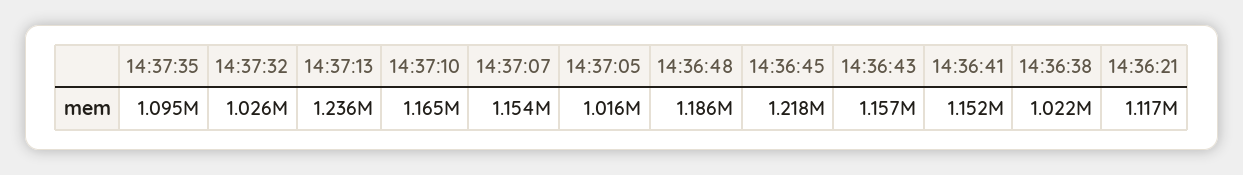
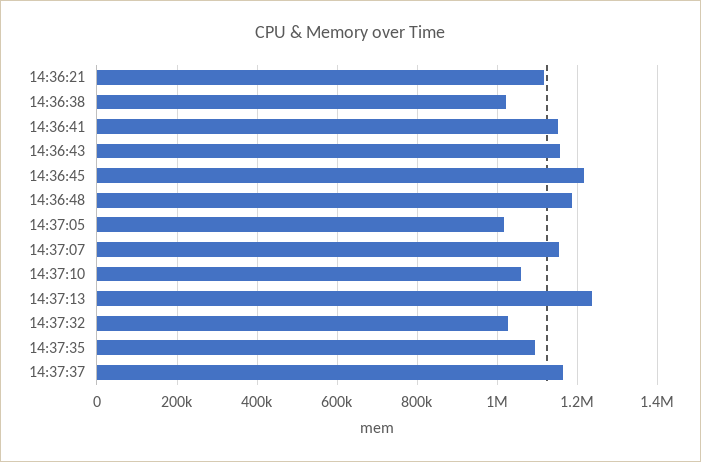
14:37:10: 1165000 -> 1060000
14:37:37: none -> 1160000

